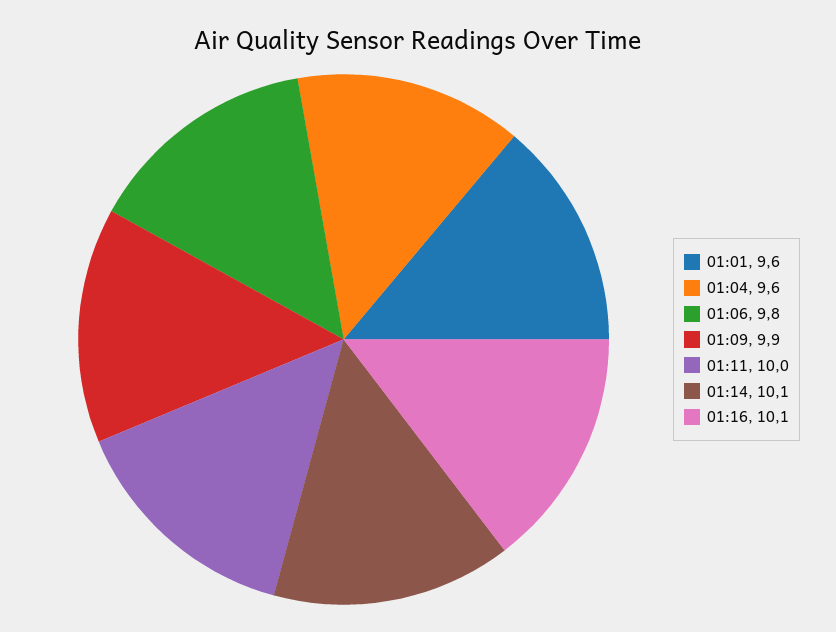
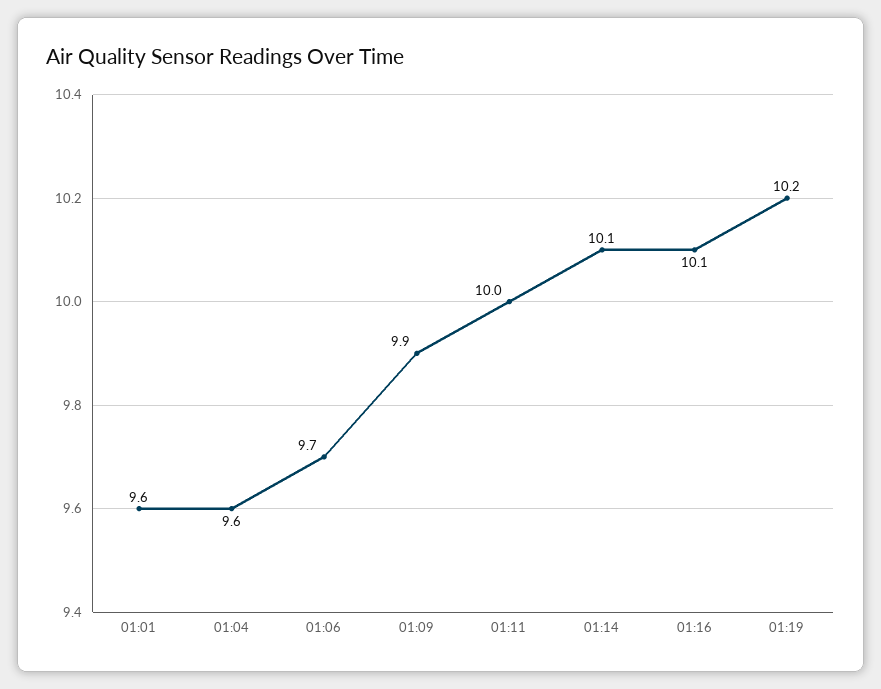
01:06: 9.8 -> 9.7
01:19: none -> 10.2

